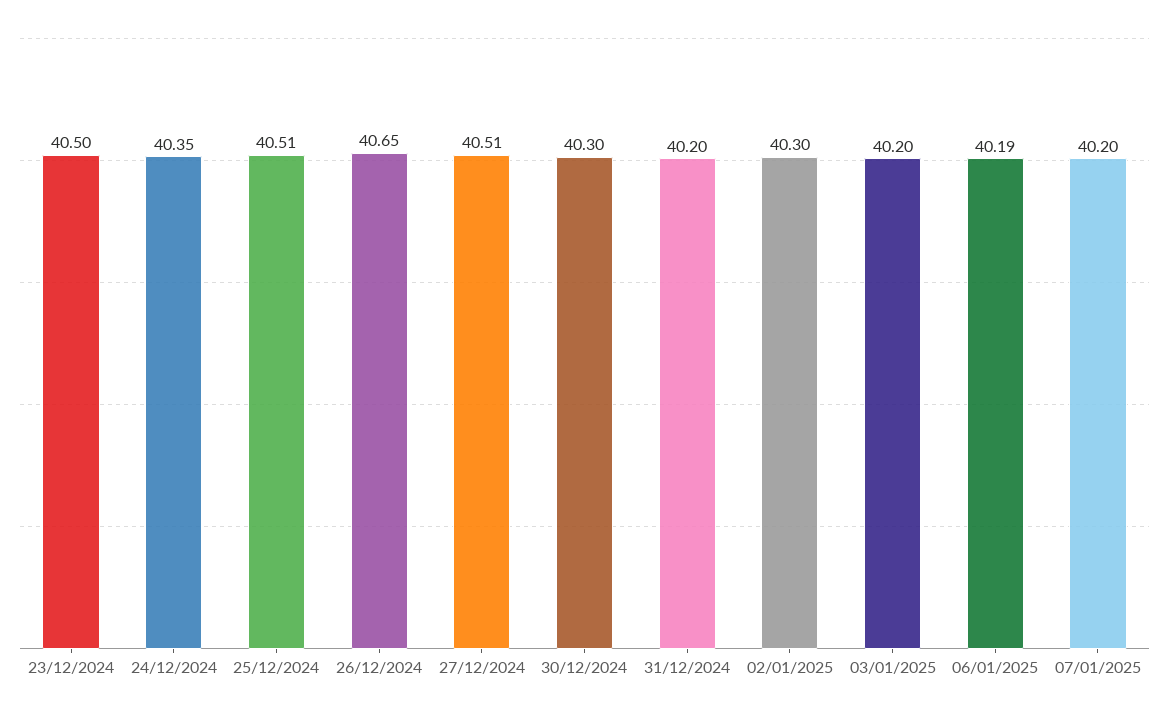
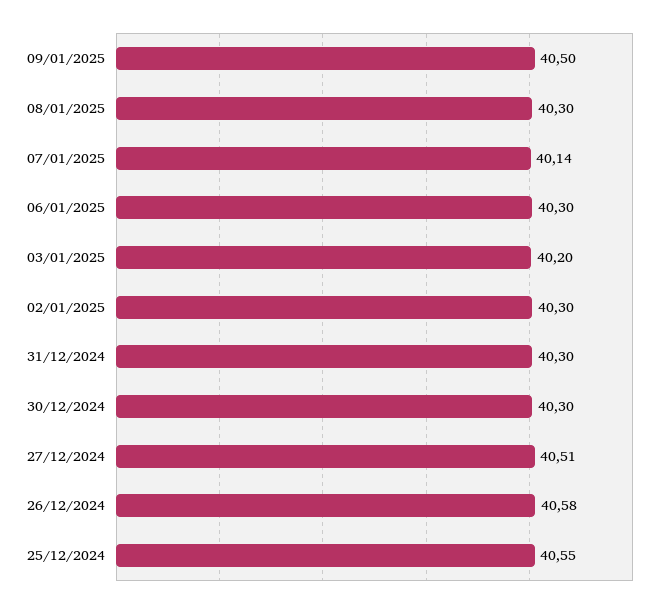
23/12/2024: 40.5 -> none
24/12/2024: 40.35 -> none
25/12/2024: 40.51 -> 40.55
26/12/2024: 40.65 -> 40.58
31/12/2024: 40.2 -> 40.3
06/01/2025: 40.19 -> 40.3
07/01/2025: 40.2 -> 40.14
09/01/2025: none -> 40.5
08/01/2025: none -> 40.3

